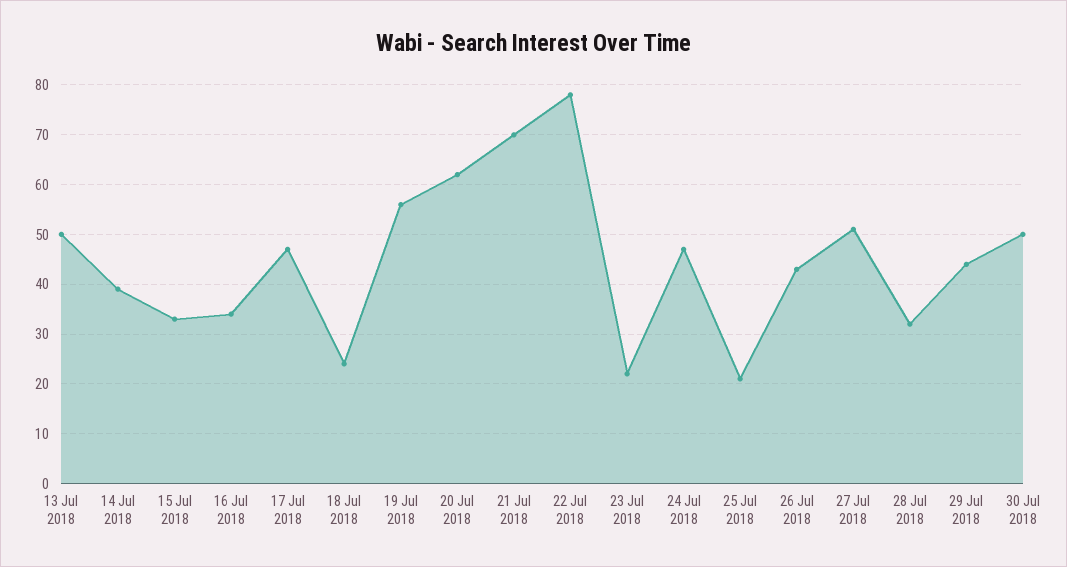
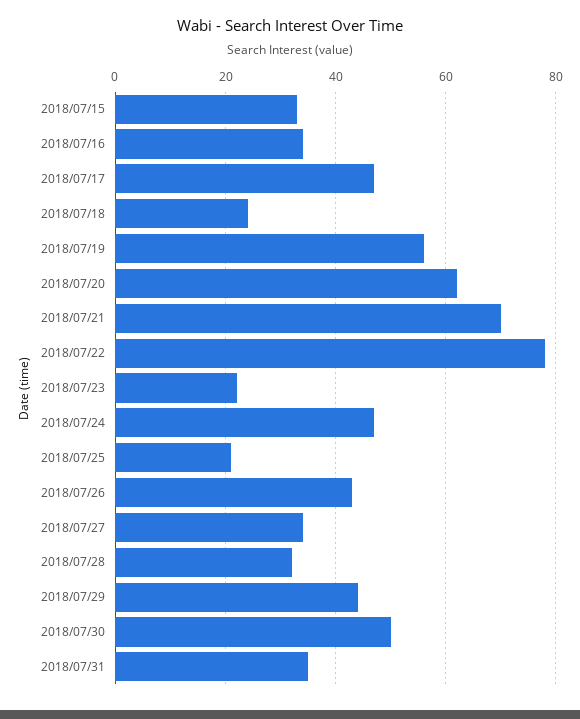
13 Jul 2018: 50 -> none
14 Jul 2018: 40 -> none
27 Jul 2018: 50 -> 35
2018/07/31: none -> 35

